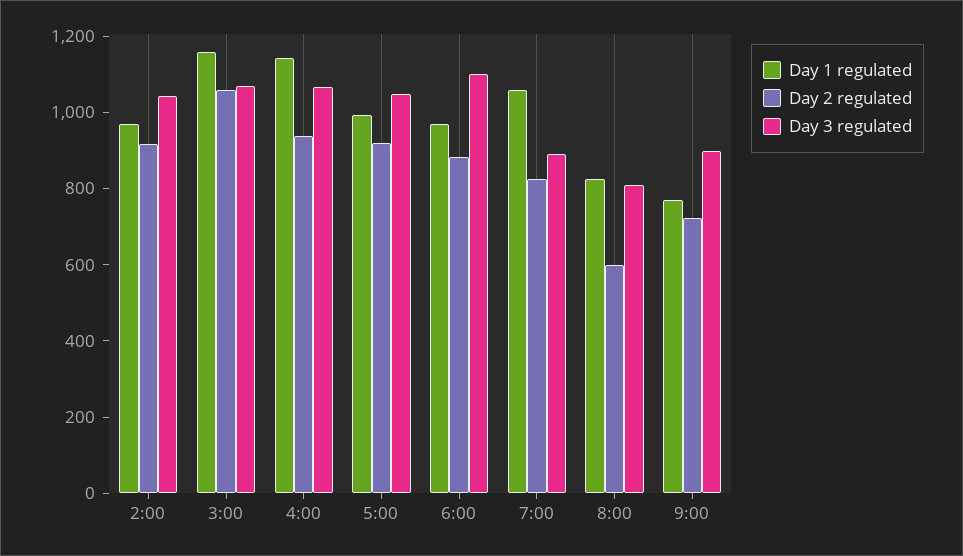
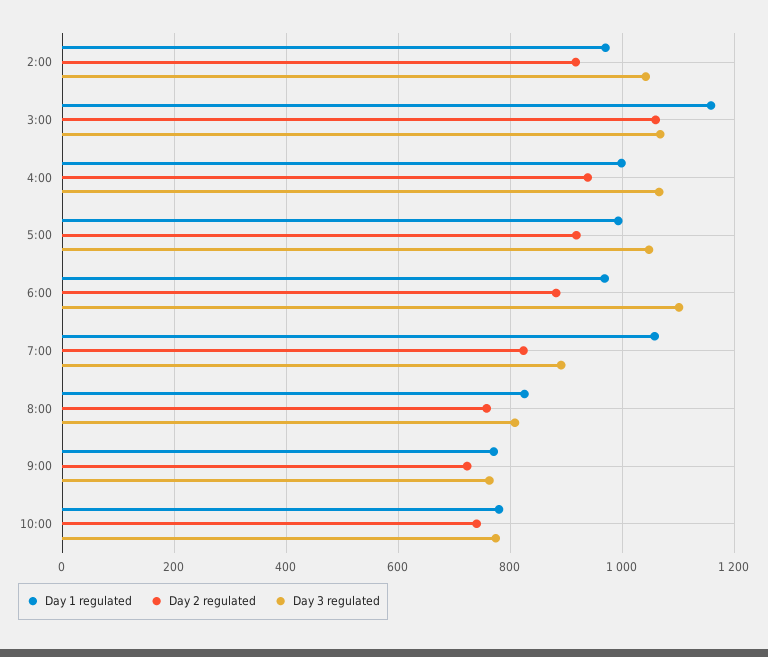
Day 1 regulated, 4:00: 1150 -> 1000
Day 2 regulated, 8:00: 600 -> 760
Day 3 regulated, 9:00: 900 -> 760
Day 1 regulated, 10:00: none -> 780
Day 2 regulated, 10:00: none -> 740
Day 3 regulated, 10:00: none -> 780

